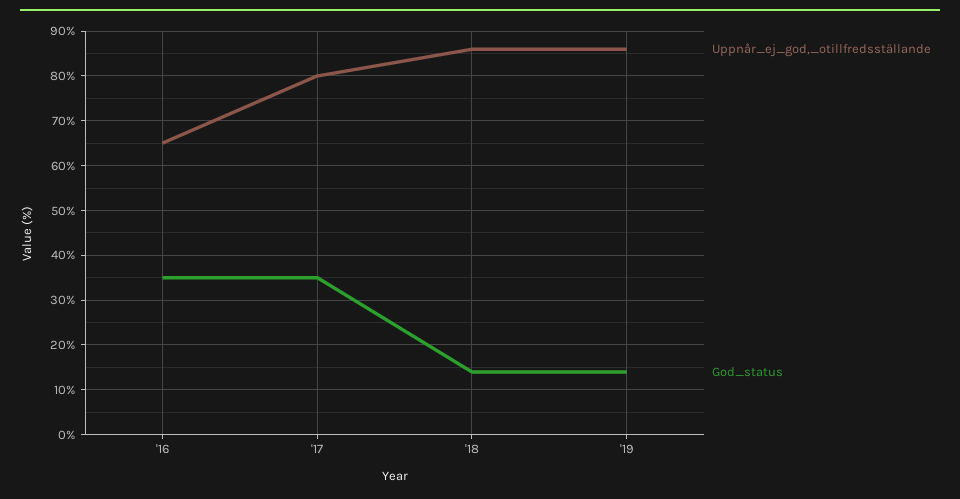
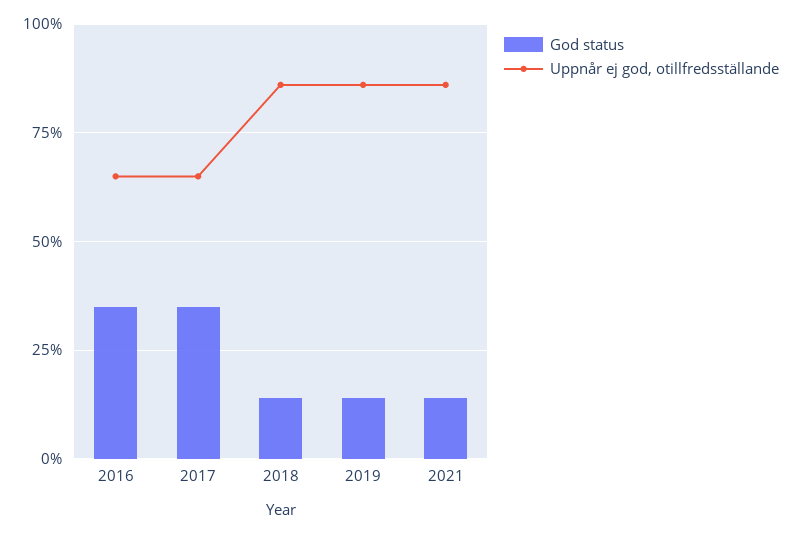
Uppnår_ej_god,_otillfredsställande, '17: 80 -> 65
God_status, 2021: none -> 15
Uppnår_ej_god,_otillfredsställande, 2021: none -> 85

